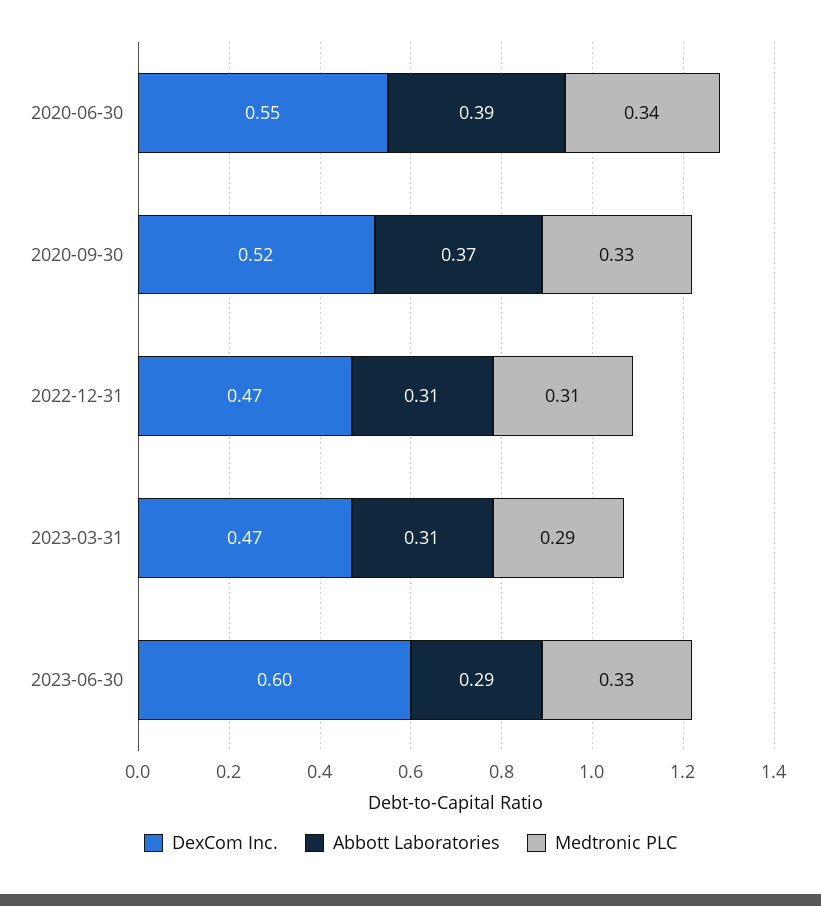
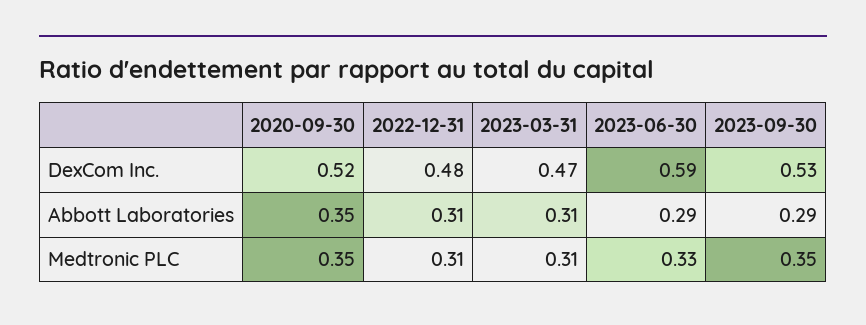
DexCom Inc., 2020-06-30: 0.55 -> none
Abbott Laboratories, 2020-06-30: 0.39 -> none
Medtronic PLC, 2020-06-30: 0.34 -> none
Abbott Laboratories, 2020-09-30: 0.37 -> 0.35
Medtronic PLC, 2020-09-30: 0.33 -> 0.35
DexCom Inc., 2022-12-31: 0.47 -> 0.48
Medtronic PLC, 2023-03-31: 0.29 -> 0.31
DexCom Inc., 2023-06-30: 0.6 -> 0.59
DexCom Inc., 2023-09-30: none -> 0.53
Abbott Laboratories, 2023-09-30: none -> 0.29
Medtronic PLC, 2023-09-30: none -> 0.35

